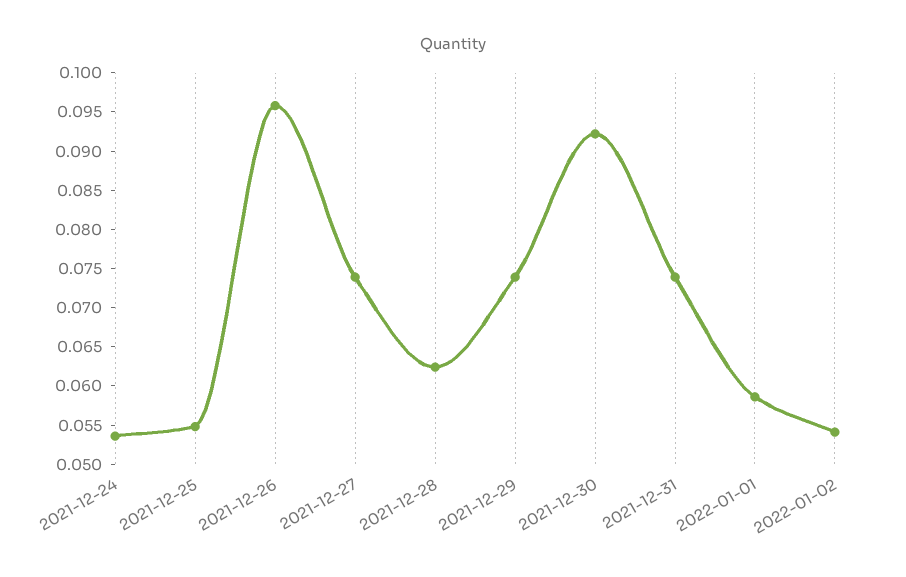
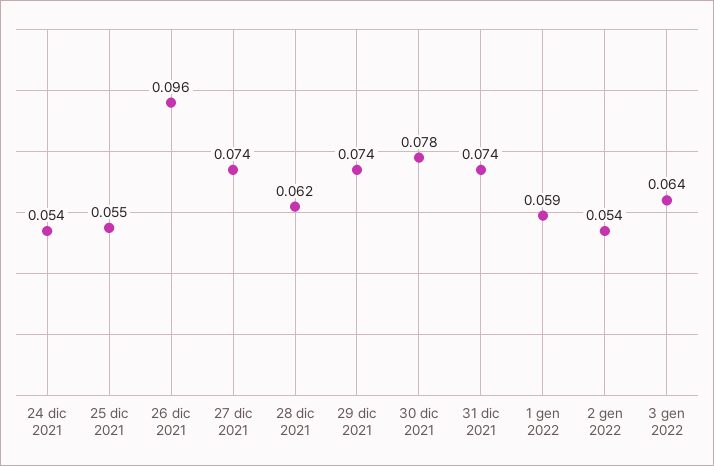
2021-12-30: 0.0925 -> 0.078
3 gen 2022: none -> 0.064

